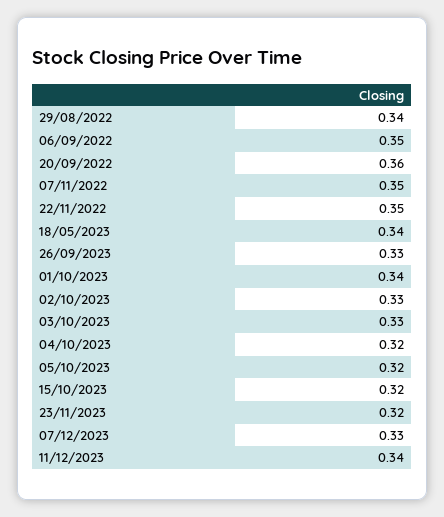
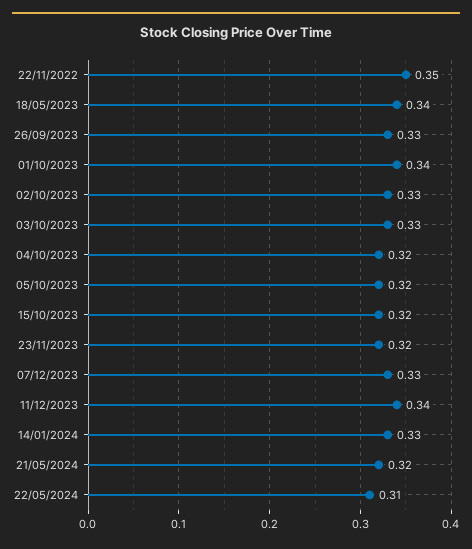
29/08/2022: 0.34 -> none
06/09/2022: 0.35 -> none
20/09/2022: 0.36 -> none
07/11/2022: 0.35 -> none
14/01/2024: none -> 0.33
21/05/2024: none -> 0.32
22/05/2024: none -> 0.31

